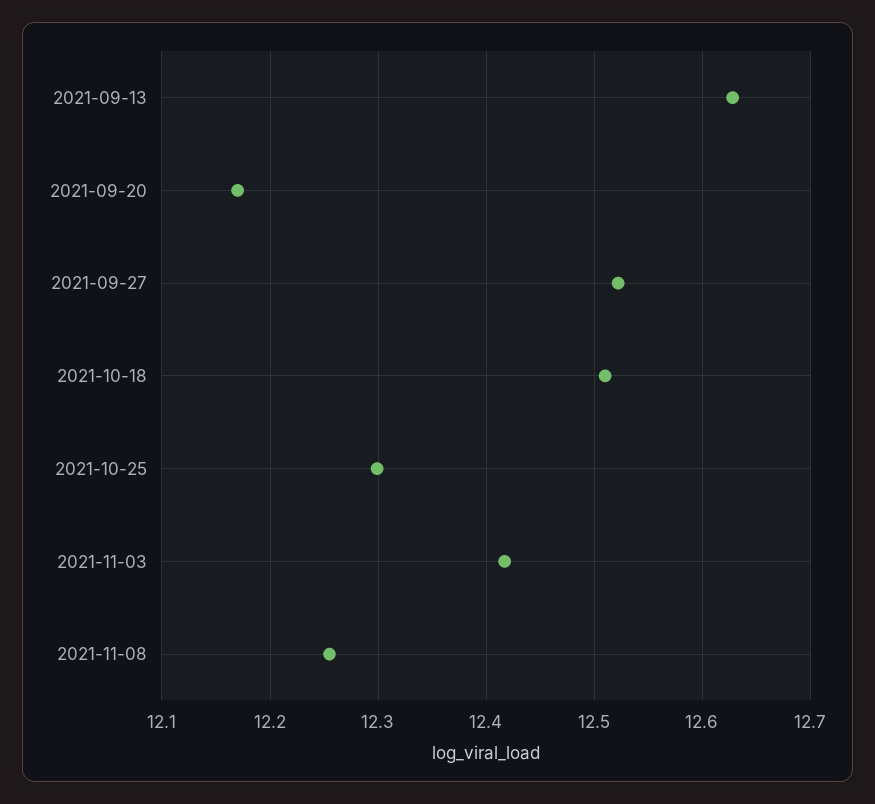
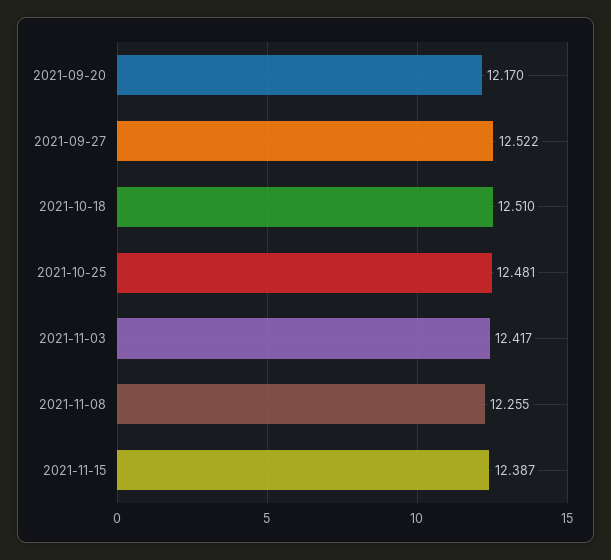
2021-09-13: 12.63 -> none
2021-10-25: 12.3 -> 12.481
2021-11-15: none -> 12.387

